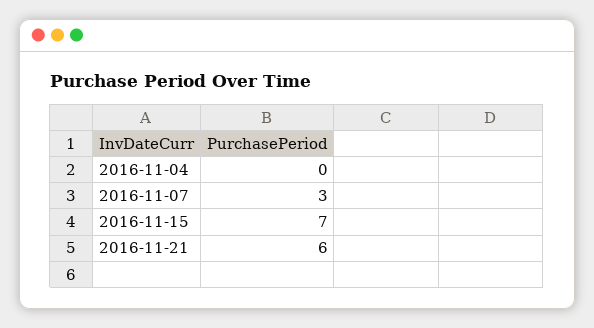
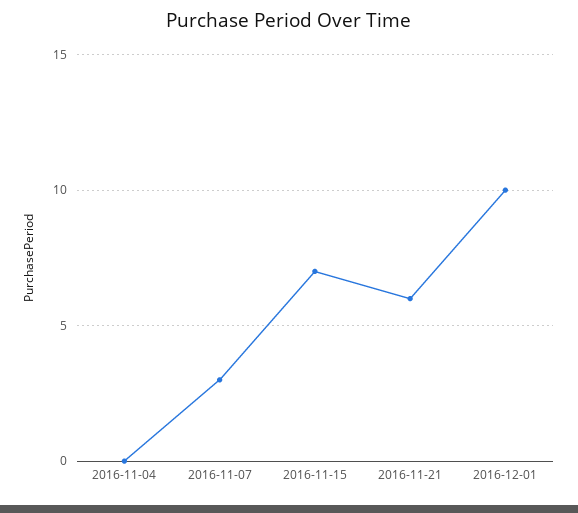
2016-12-01: none -> 10

